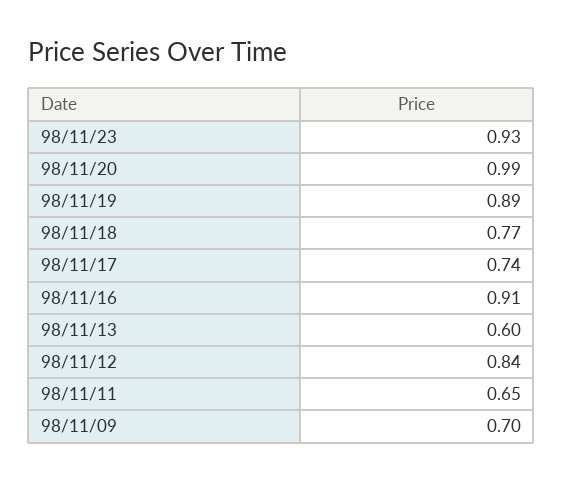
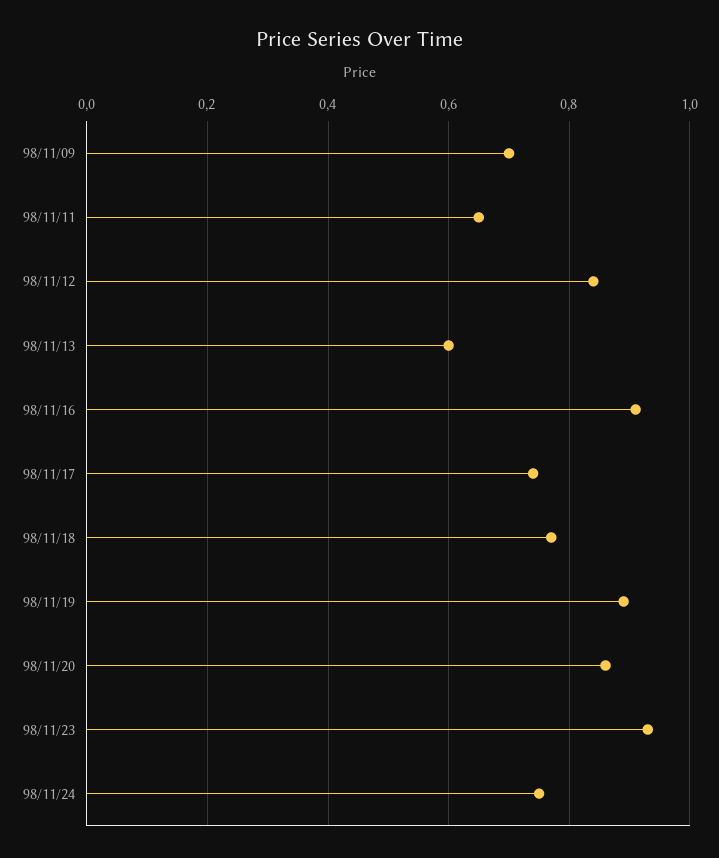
98/11/20: 0.99 -> 0.85
98/11/24: none -> 0.75

